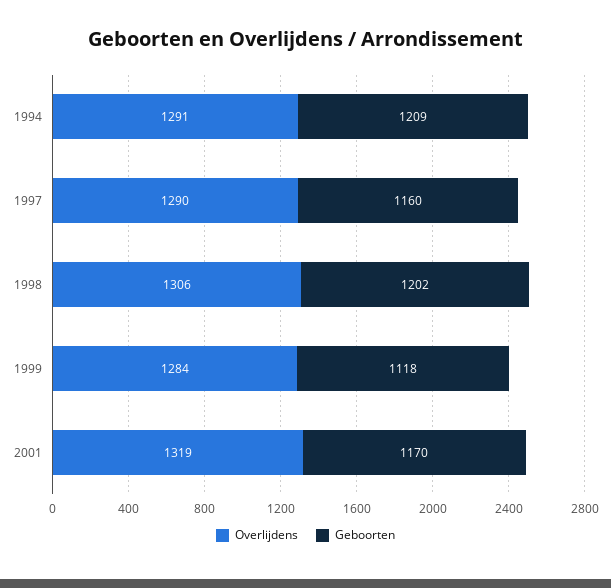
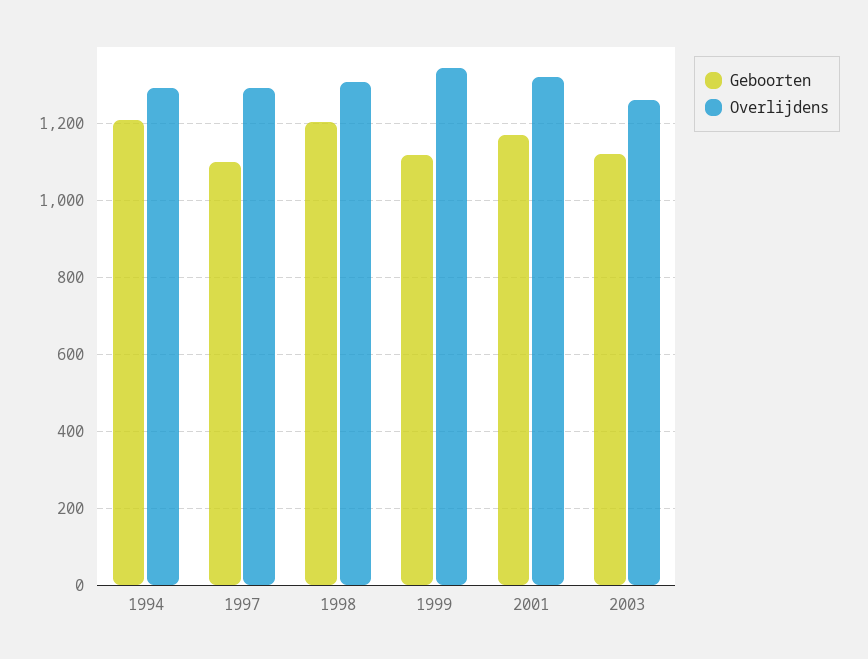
Geboorten, 1997: 1160 -> 1100
Overlijdens, 1999: 1284 -> 1340
Geboorten, 2003: none -> 1120
Overlijdens, 2003: none -> 1260

